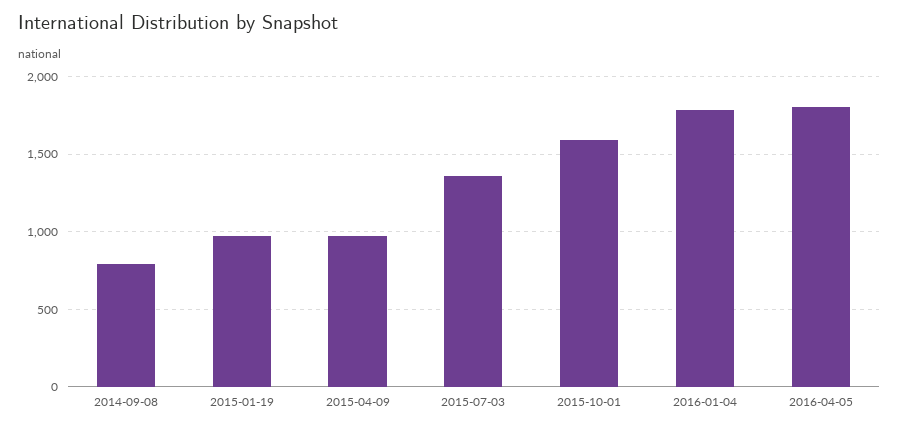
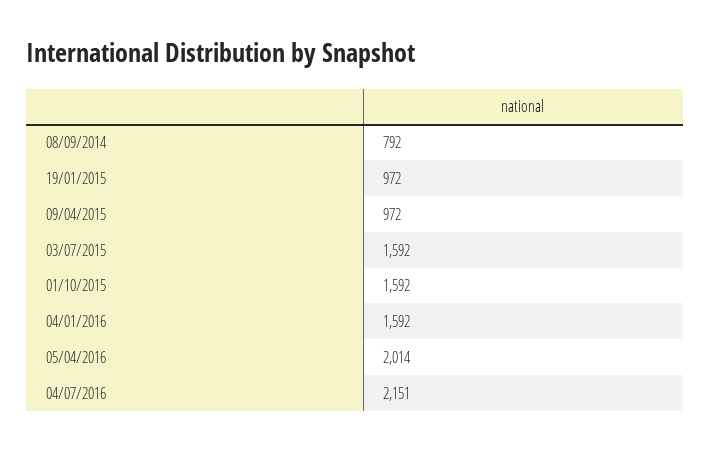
2015-07-03: 1350 -> 1592
2016-01-04: 1800 -> 1592
2016-04-05: 1800 -> 2014
04/07/2016: none -> 2151

